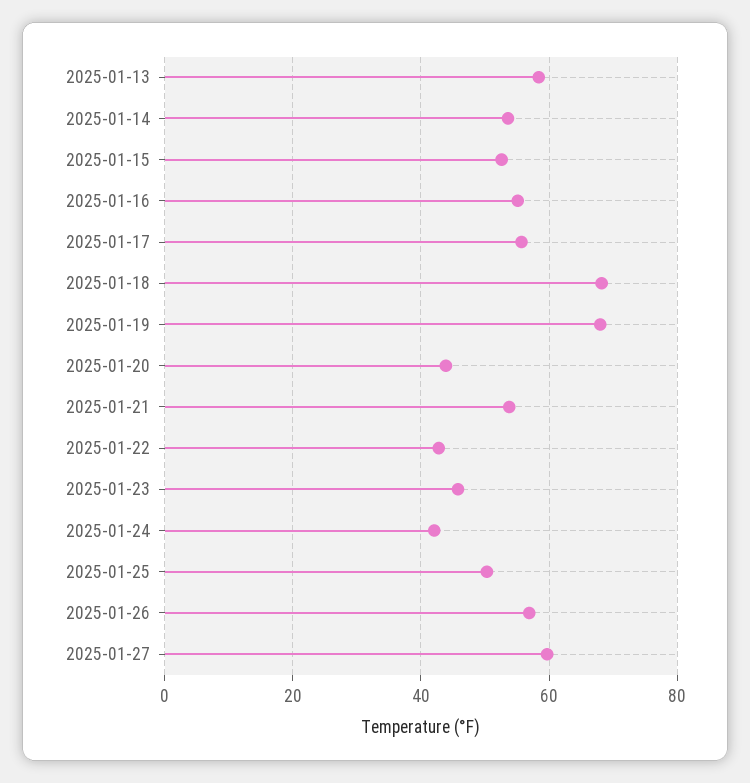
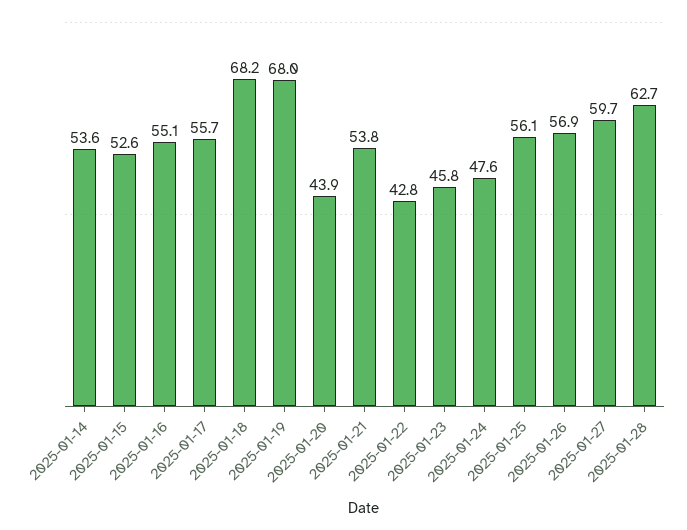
2025-01-13: 58 -> none
2025-01-24: 42 -> 47.6
2025-01-25: 50 -> 56.1
2025-01-28: none -> 62.7

